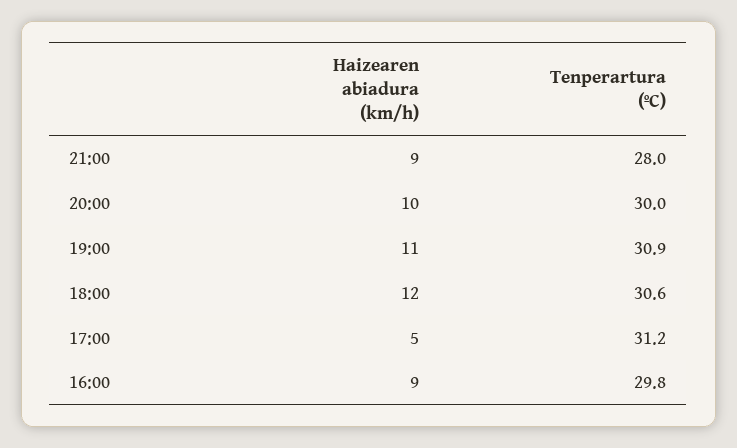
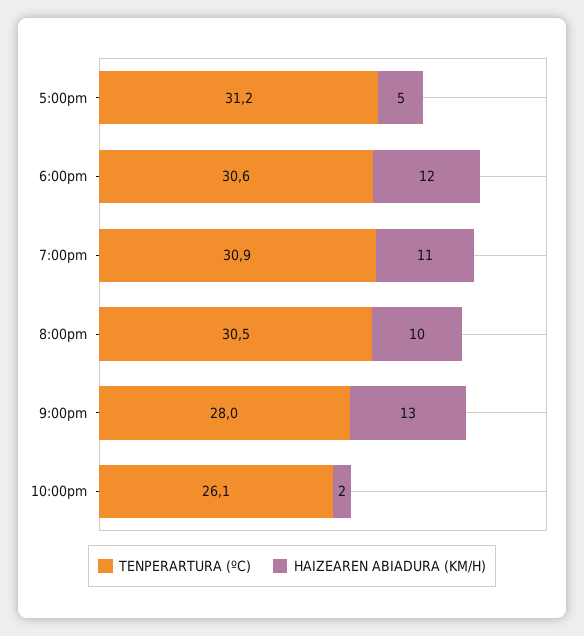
Haizearen abiadura (km/h), 21:00: 9 -> 13
Tenperartura (ºC), 20:00: 30 -> 30.5
Haizearen abiadura (km/h), 16:00: 9 -> none
Tenperartura (ºC), 16:00: 29.8 -> none
Tenperartura (ºC), 10:00pm: none -> 26.1
Haizearen abiadura (km/h), 10:00pm: none -> 2

